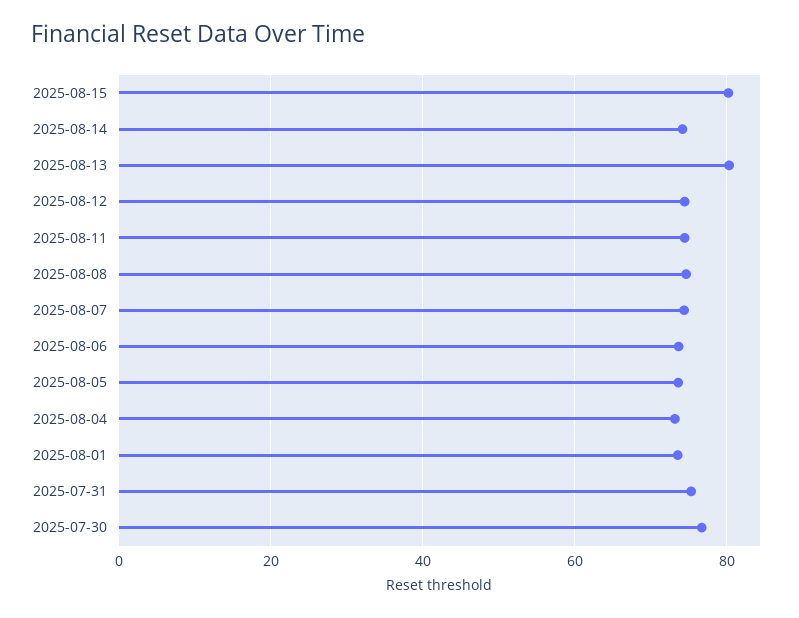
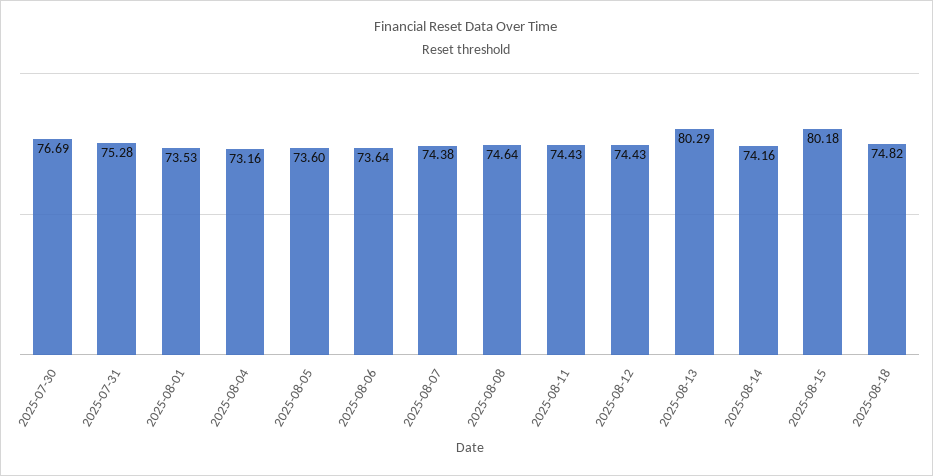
2025-08-18: none -> 74.82

